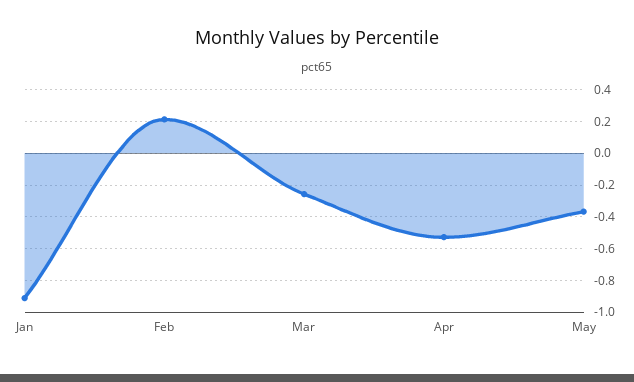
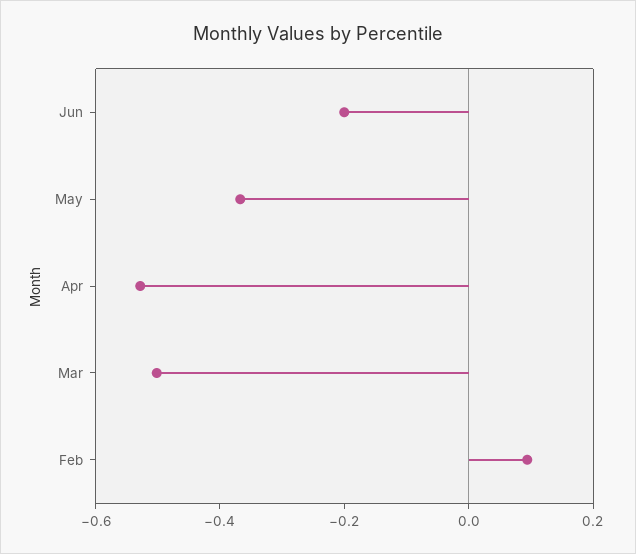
Jan: -0.9 -> none
Feb: 0.2 -> 0.1
Mar: -0.25 -> -0.5
Jun: none -> -0.2

